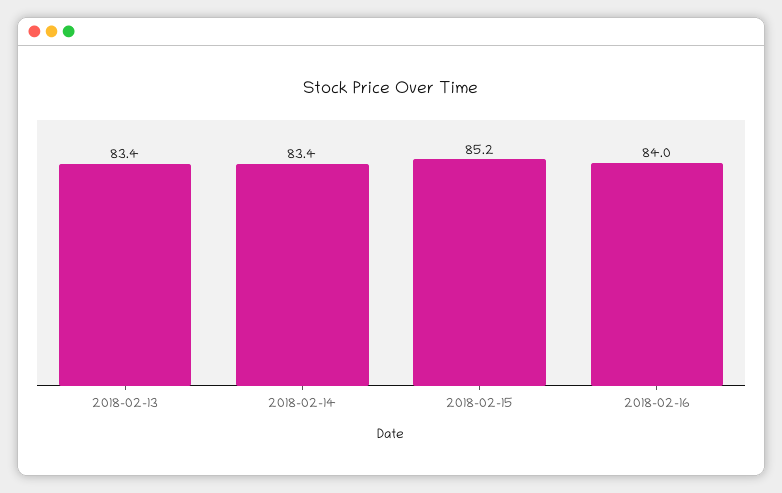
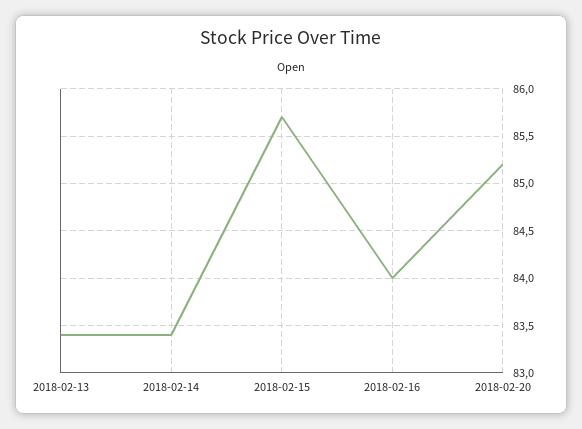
2018-02-15: 85.2 -> 85.7
2018-02-20: none -> 85.2

